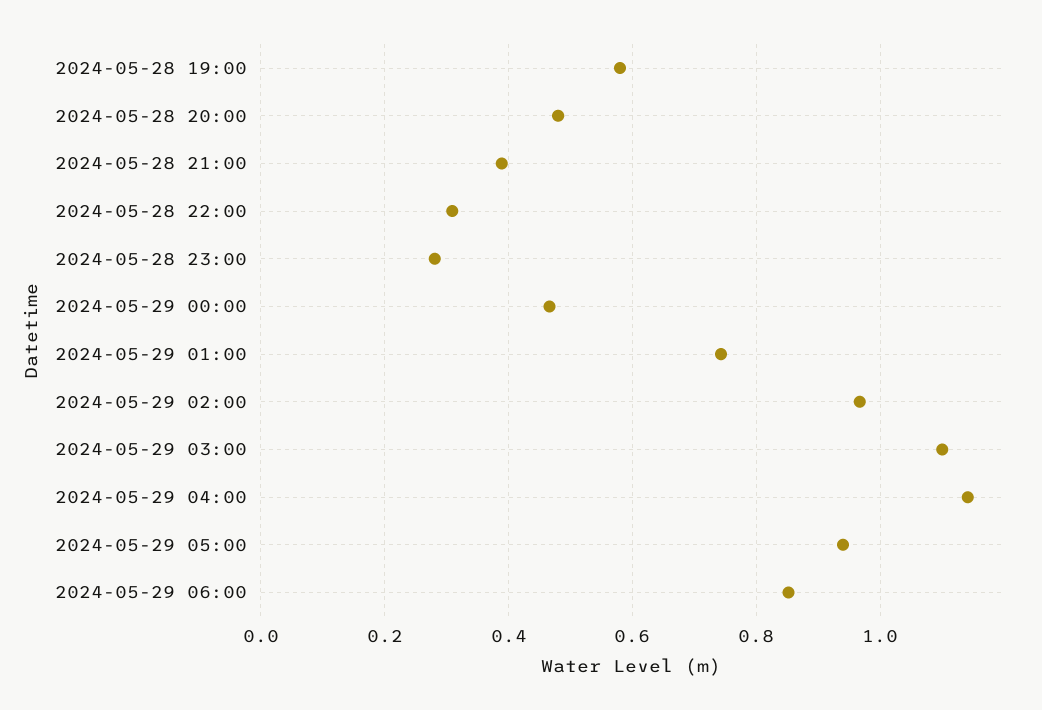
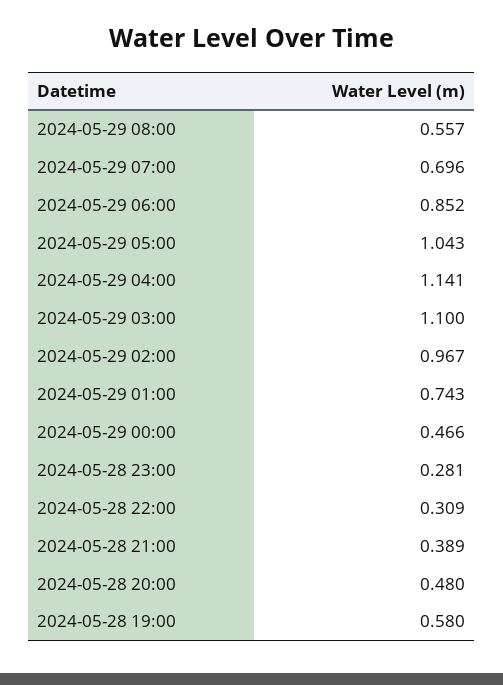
2024-05-29 05:00: 0.94 -> 1.043
2024-05-29 08:00: none -> 0.557
2024-05-29 07:00: none -> 0.696

